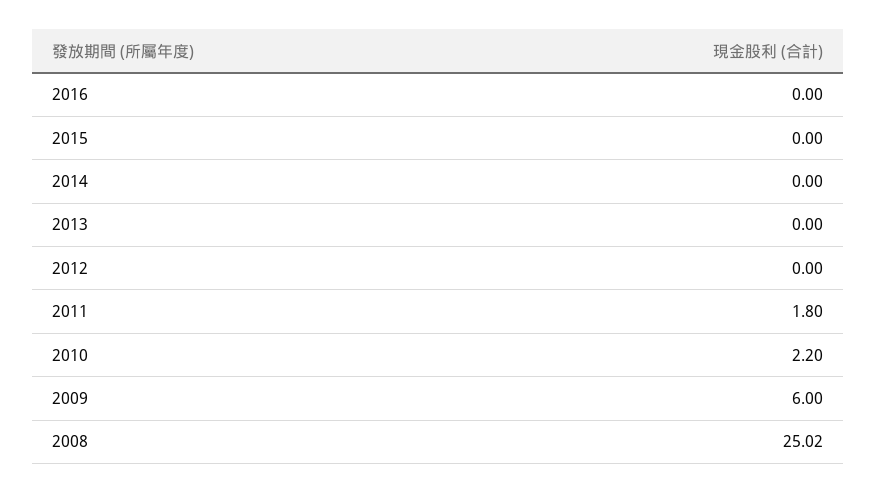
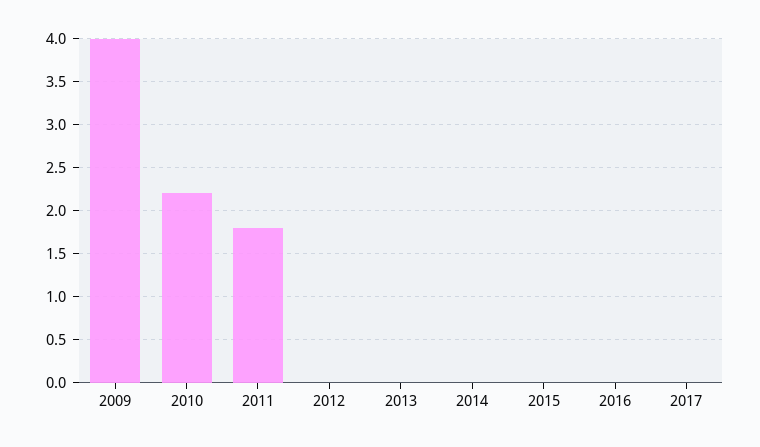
2009: 6 -> 4
2008: 25.02 -> none
2017: none -> 0

